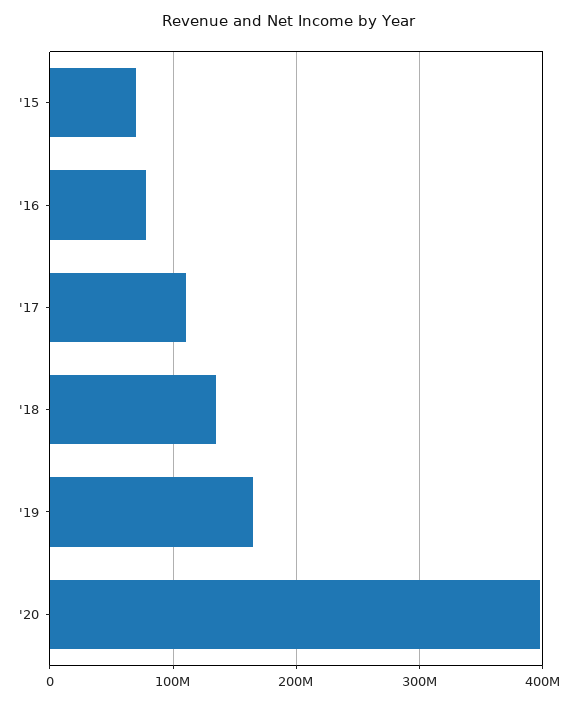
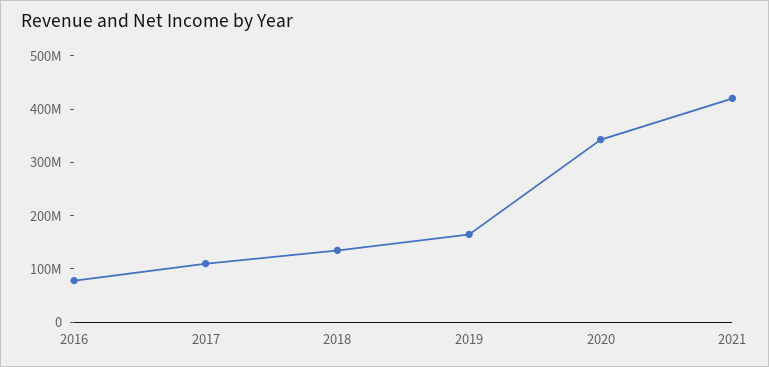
'15: 70000000 -> none
'20: 400000000 -> 340000000
2021: none -> 420000000

